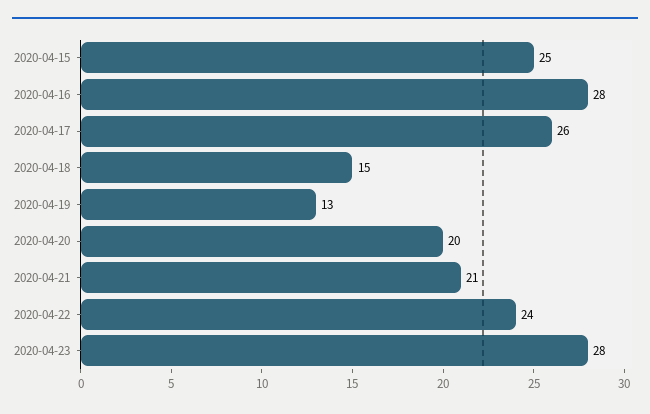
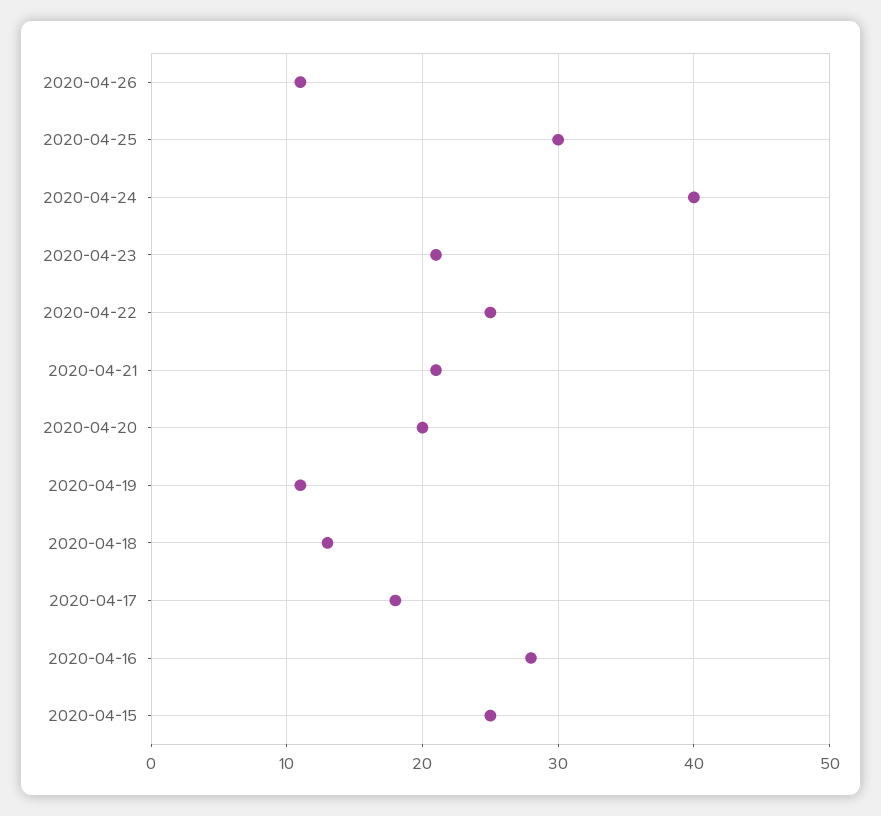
2020-04-17: 26 -> 18
2020-04-18: 15 -> 13
2020-04-19: 13 -> 11
2020-04-22: 24 -> 25
2020-04-23: 28 -> 21
2020-04-26: none -> 11
2020-04-25: none -> 30
2020-04-24: none -> 40

